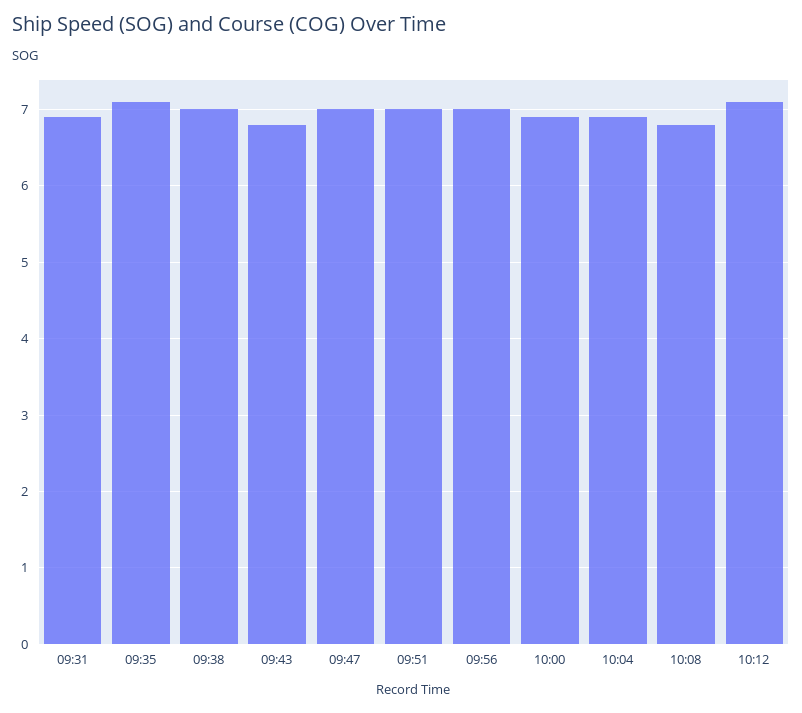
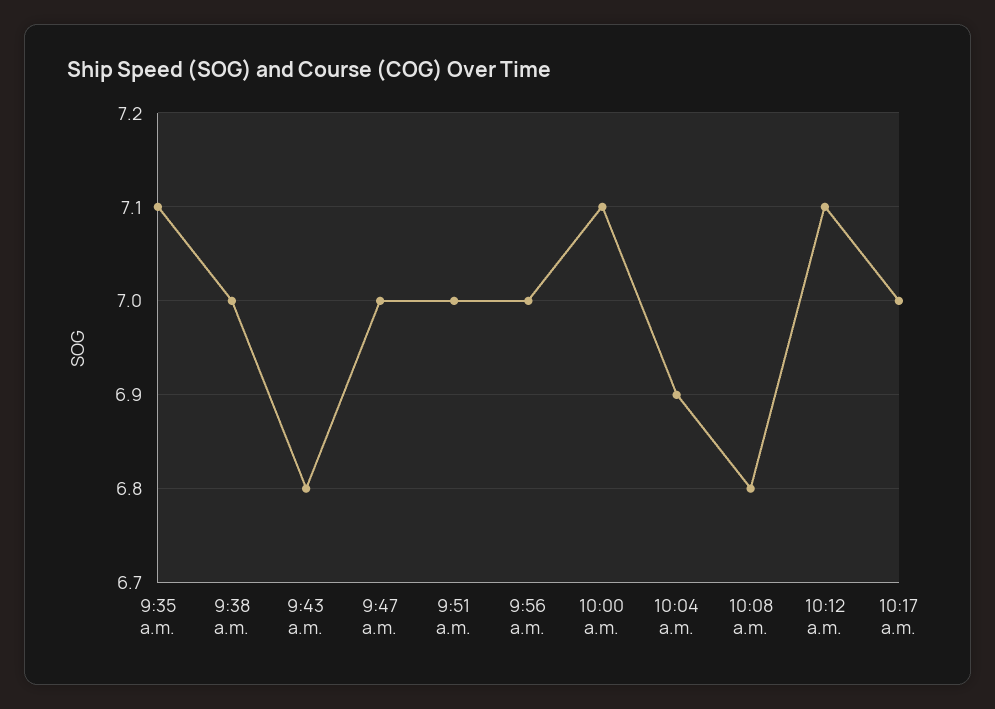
09:31: 6.9 -> none
10:00: 6.9 -> 7.1
10:17 a.m.: none -> 7

